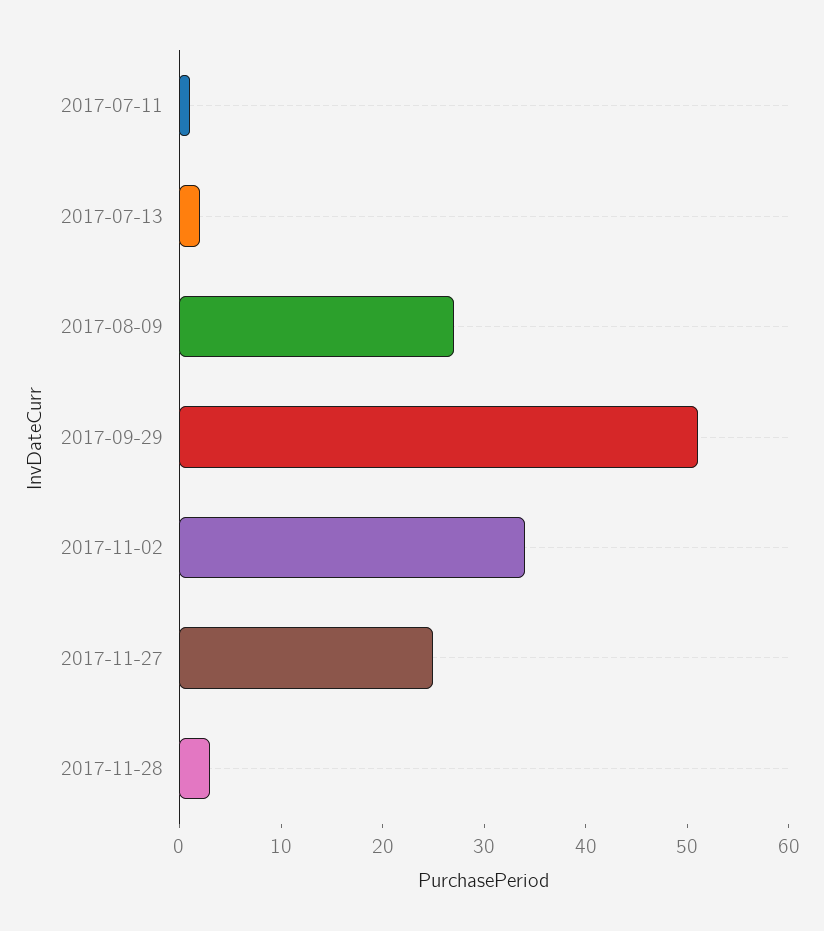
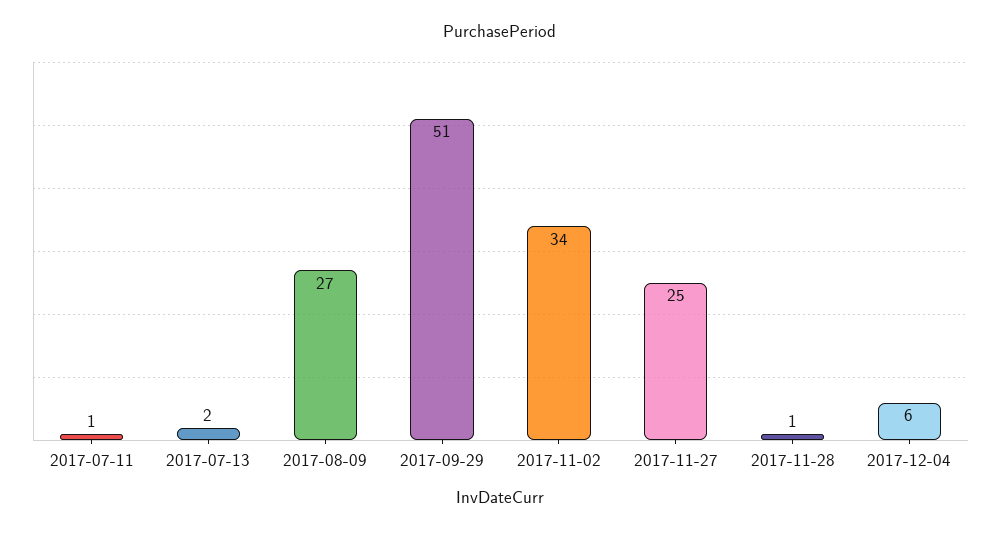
2017-11-28: 3 -> 1
2017-12-04: none -> 6

